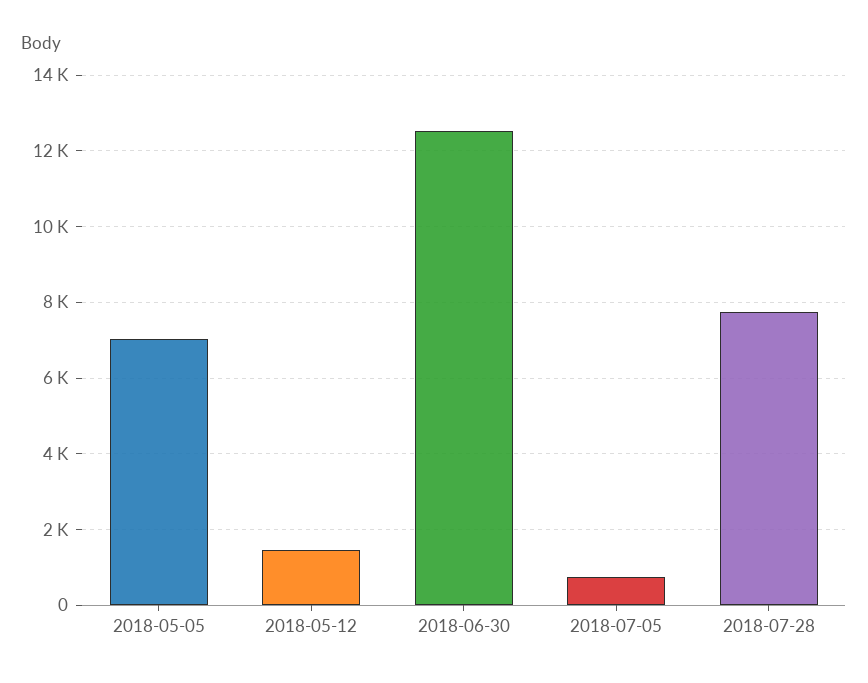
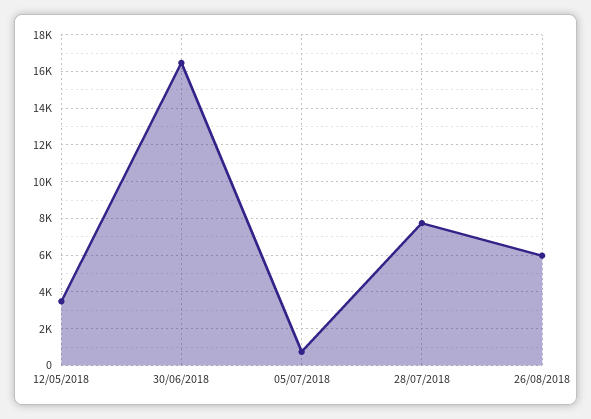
2018-05-05: 7000 -> none
2018-05-12: 1400 -> 3500
2018-06-30: 12600 -> 16500
26/08/2018: none -> 6000

